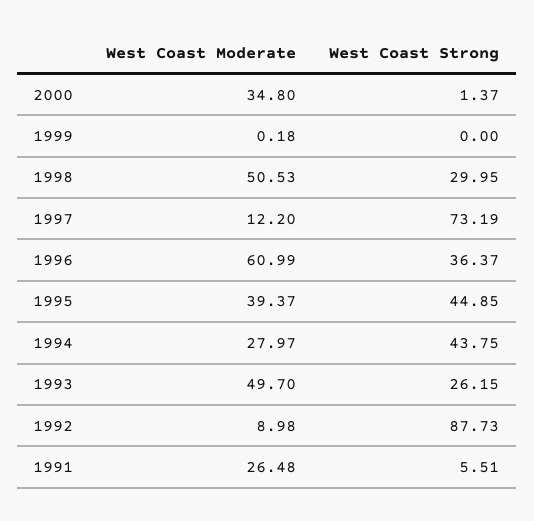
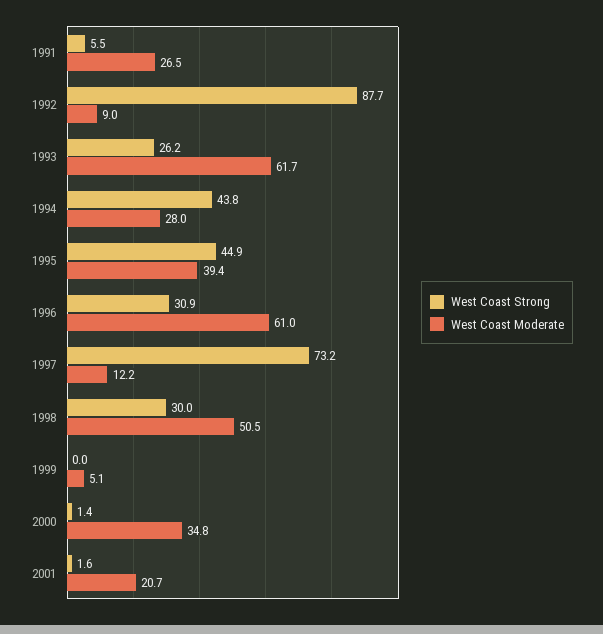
West Coast Moderate, 1999: 0.18 -> 5.1
West Coast Strong, 1996: 36.37 -> 30.9
West Coast Moderate, 1993: 49.7 -> 61.7
West Coast Strong, 2001: none -> 1.6
West Coast Moderate, 2001: none -> 20.7

